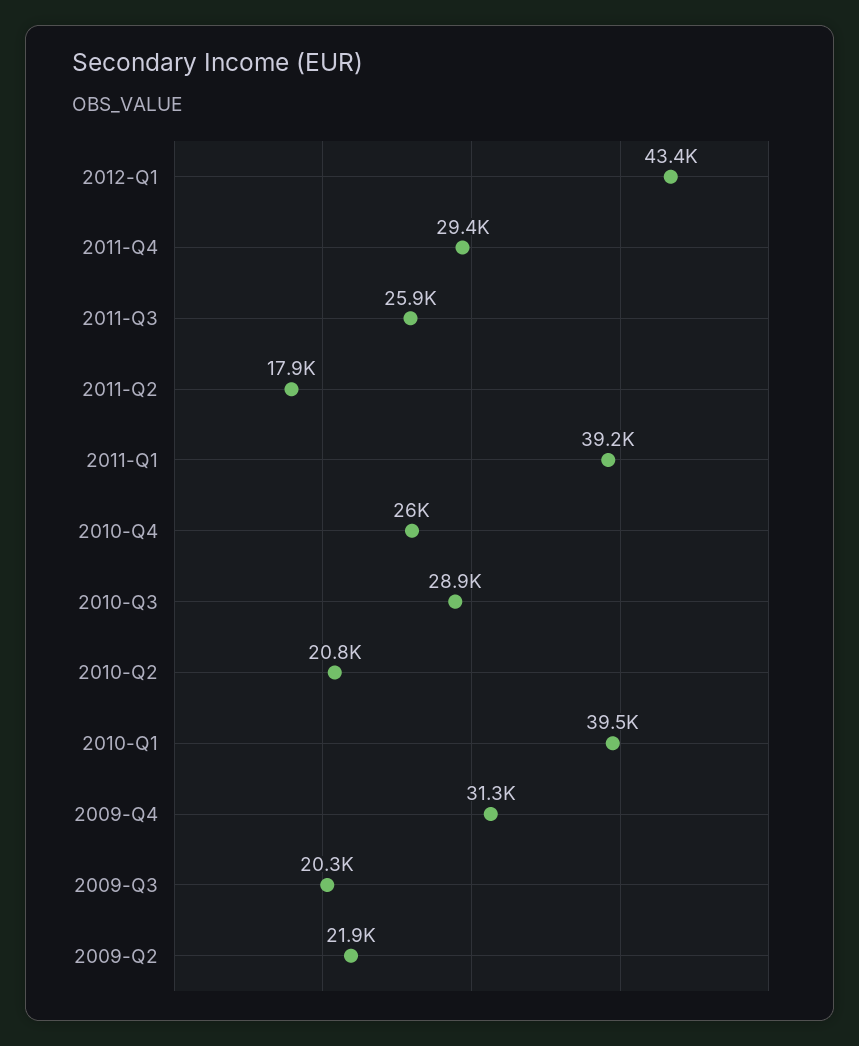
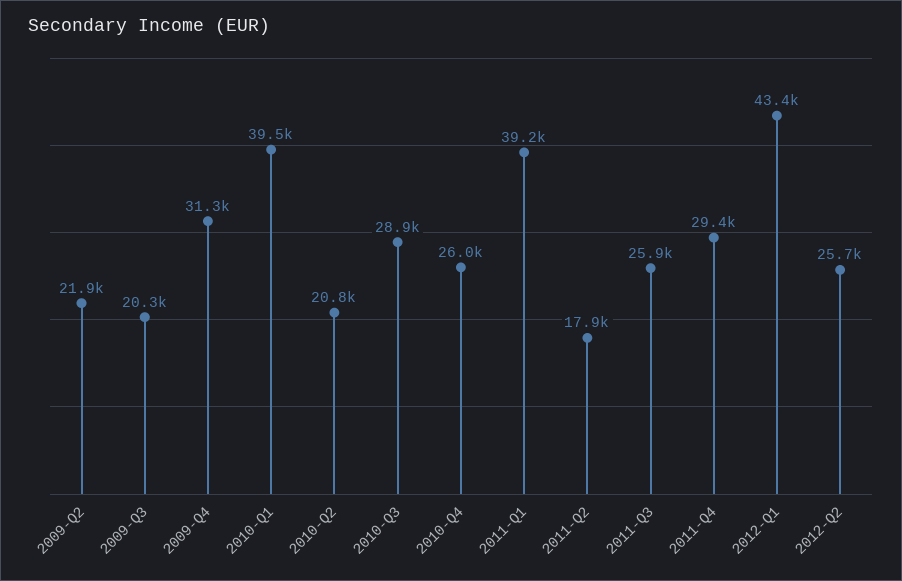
2012-Q2: none -> 25700

